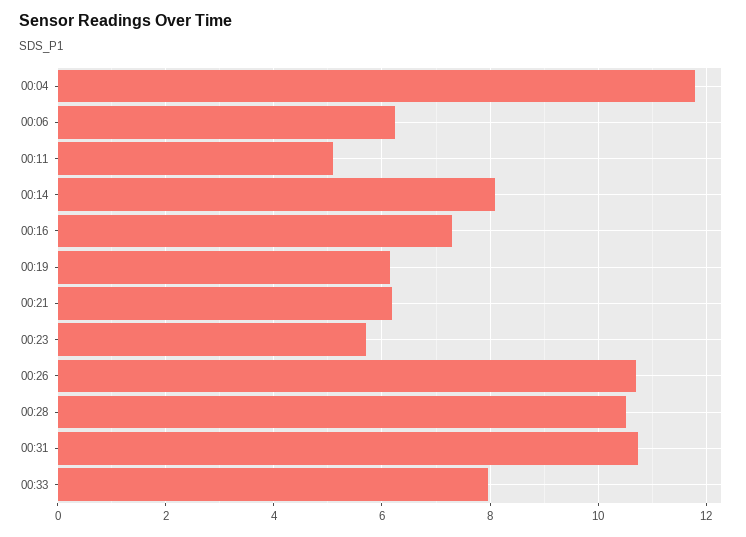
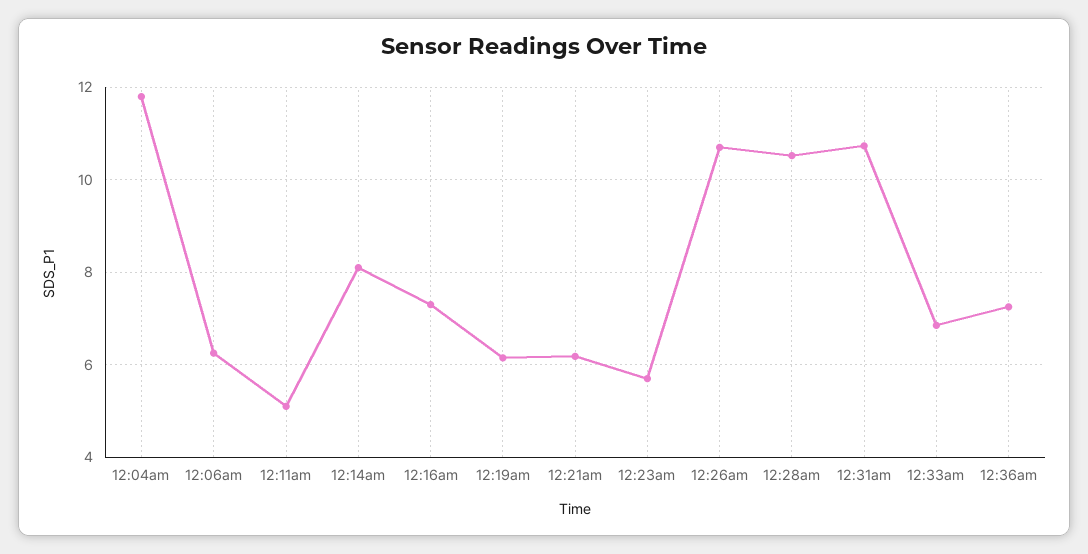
00:33: 8 -> 6.8
12:36am: none -> 7.2

